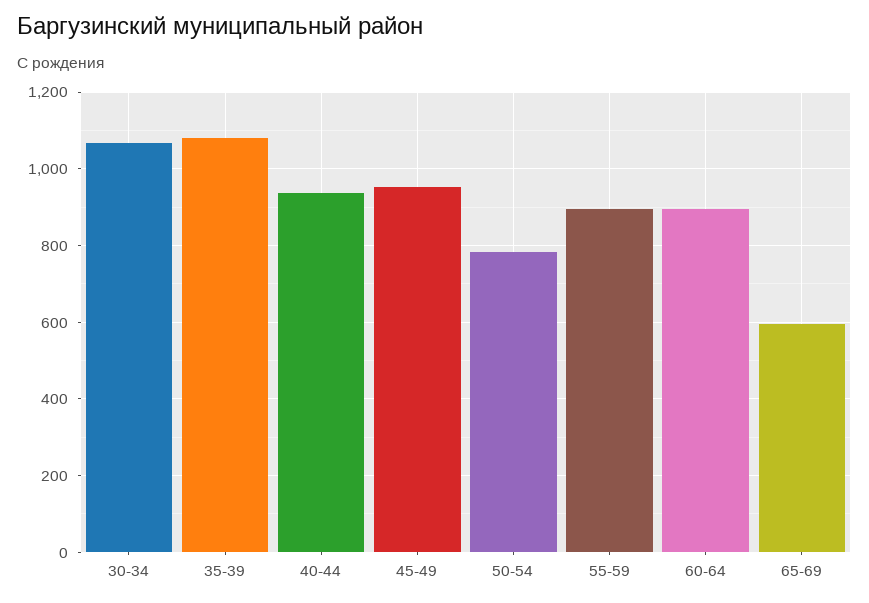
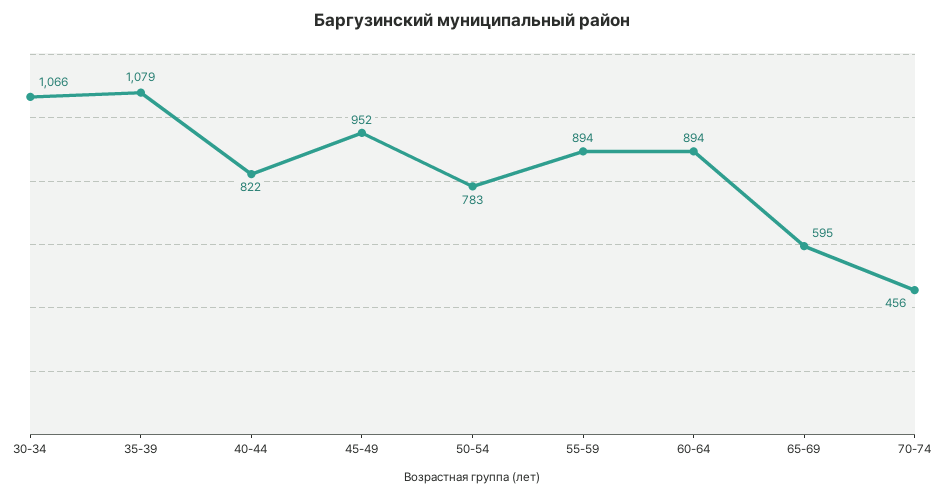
40-44: 940 -> 822
70-74: none -> 456

